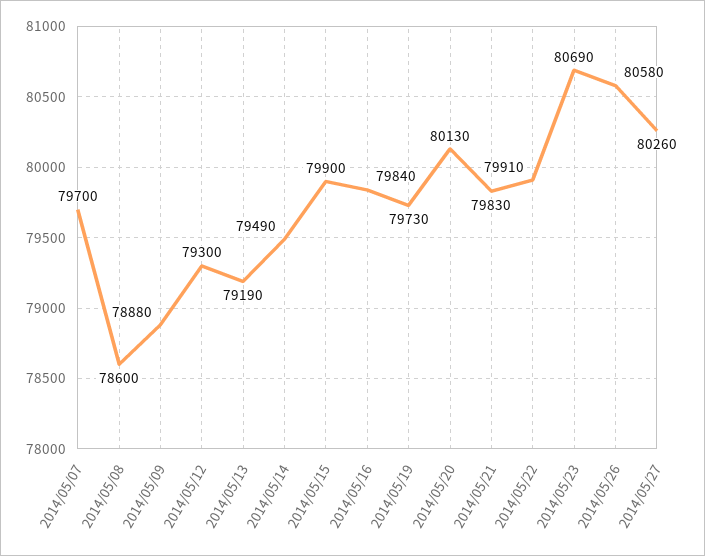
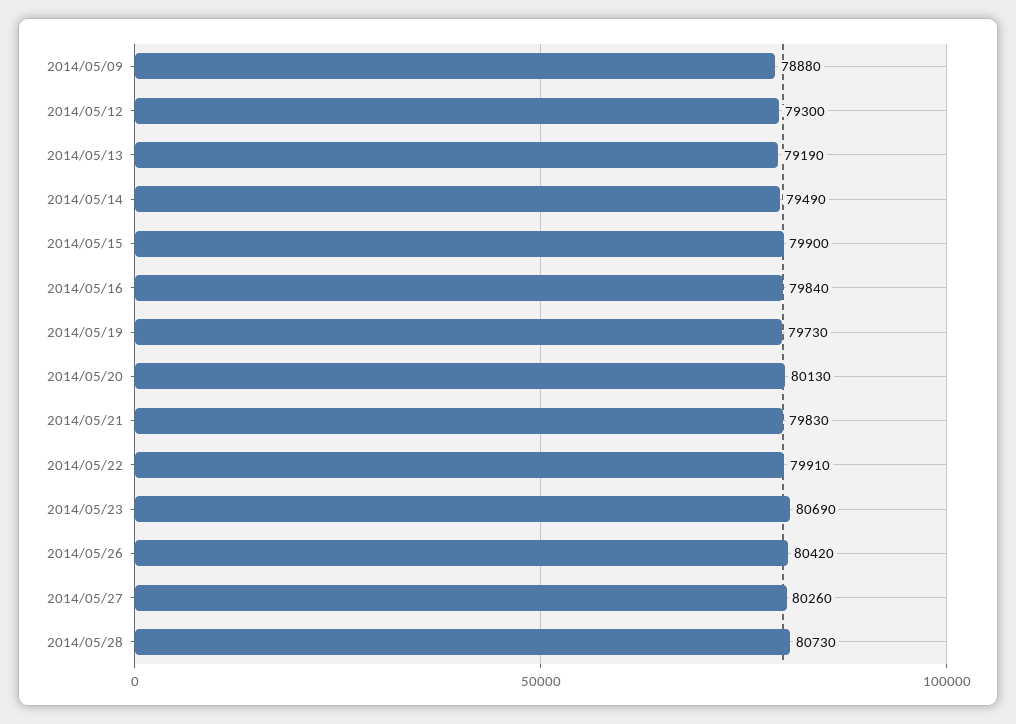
2014/05/07: 79700 -> none
2014/05/08: 78600 -> none
2014/05/26: 80580 -> 80420
2014/05/28: none -> 80730

